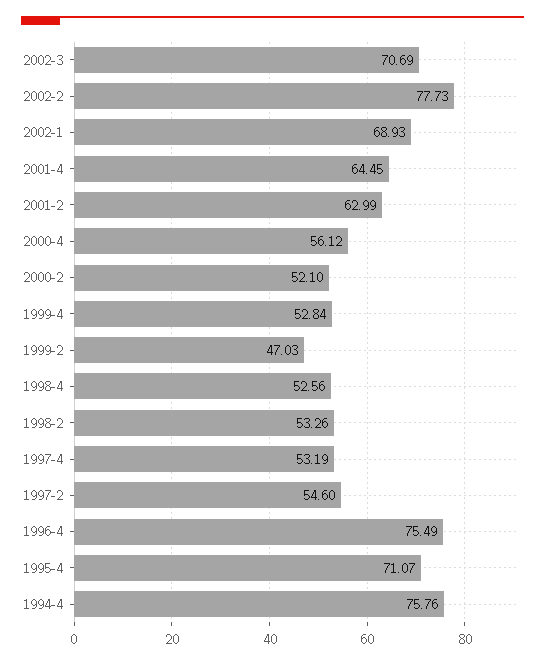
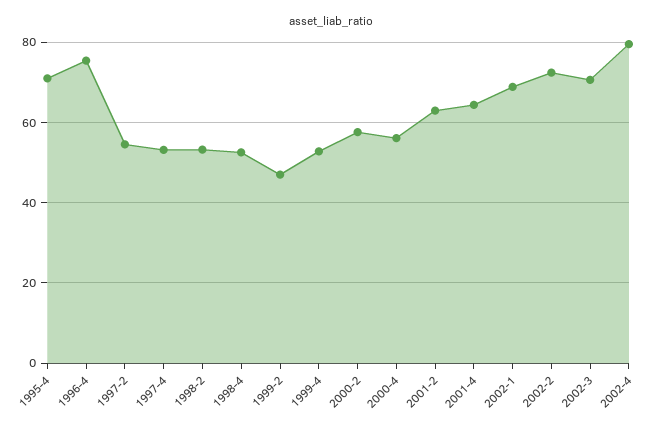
2002-2: 77.73 -> 72
2000-2: 52.1 -> 58
1994-4: 75.76 -> none
2002-4: none -> 80

